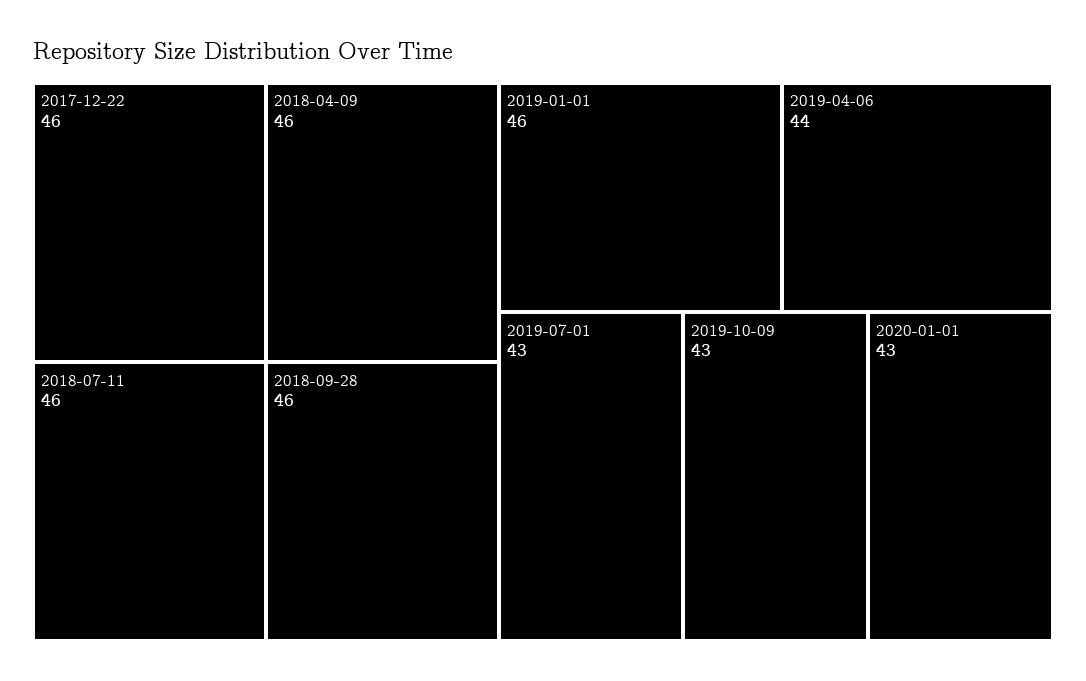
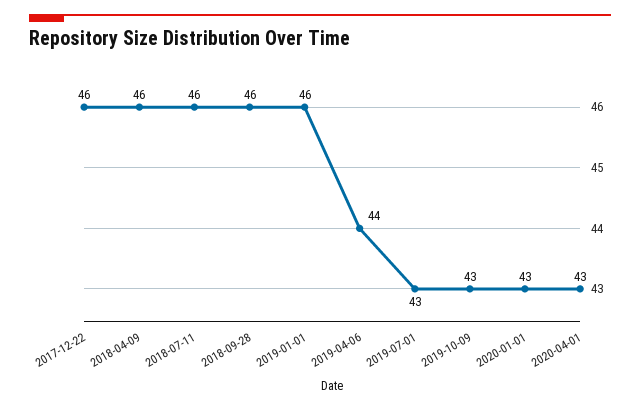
2020-04-01: none -> 43

